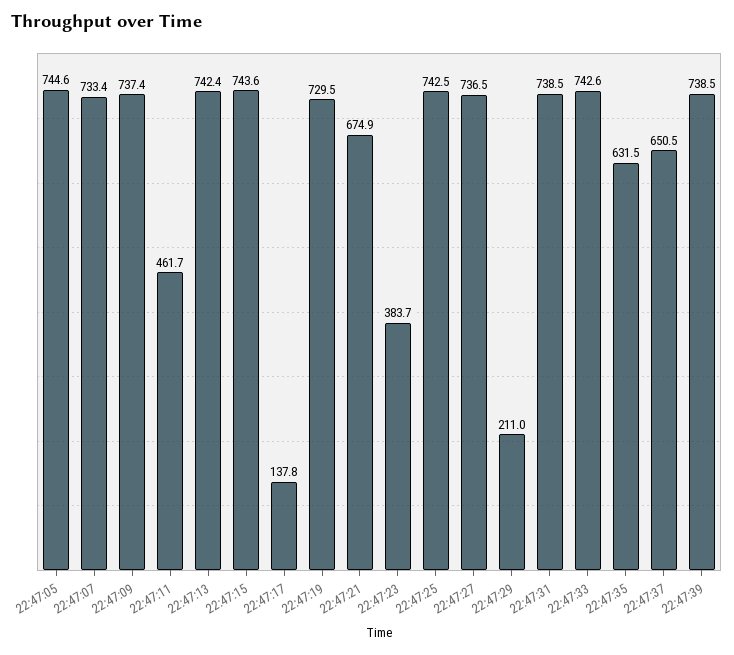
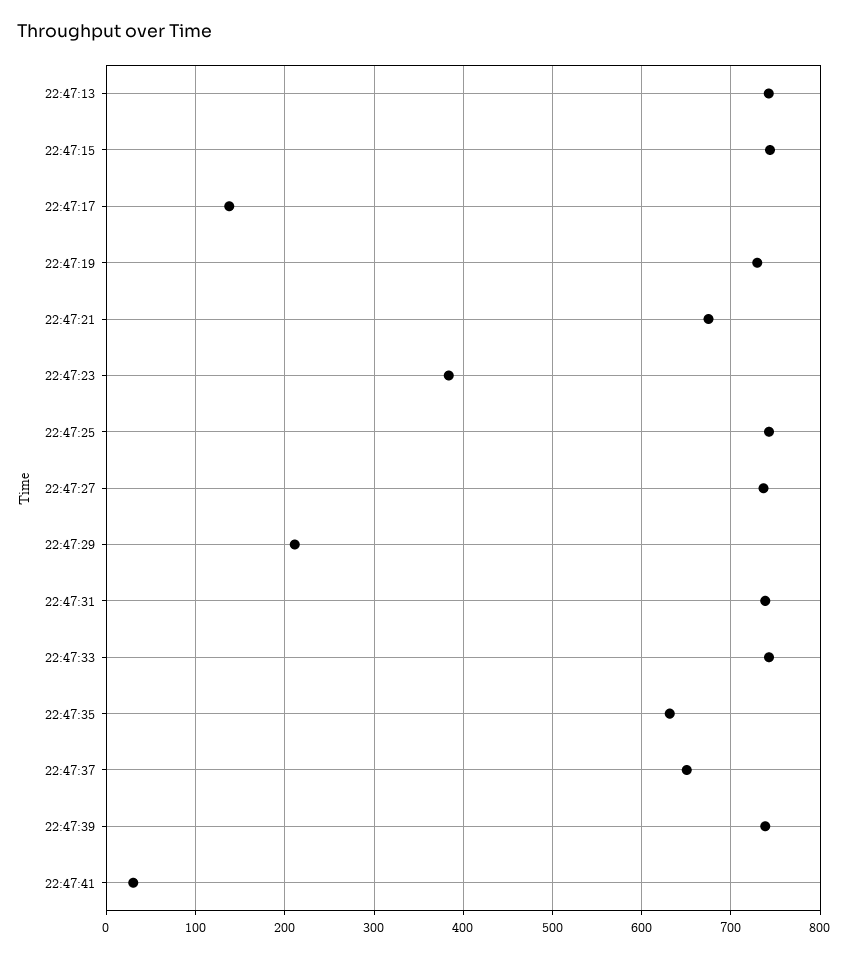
22:47:05: 744.6 -> none
22:47:07: 733.4 -> none
22:47:09: 737.4 -> none
22:47:11: 461.7 -> none
22:47:41: none -> 30

